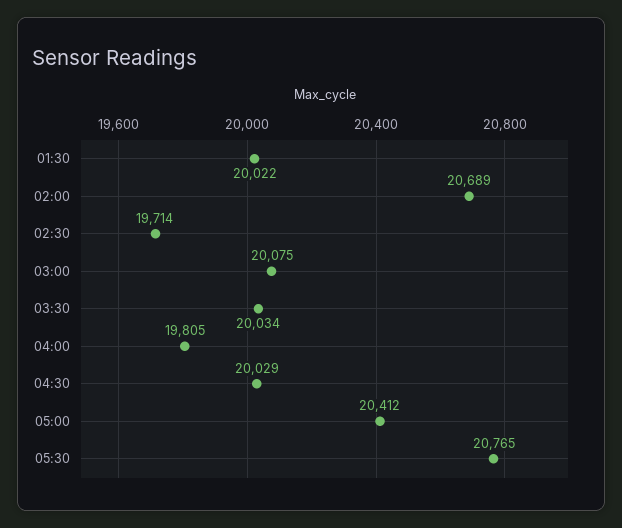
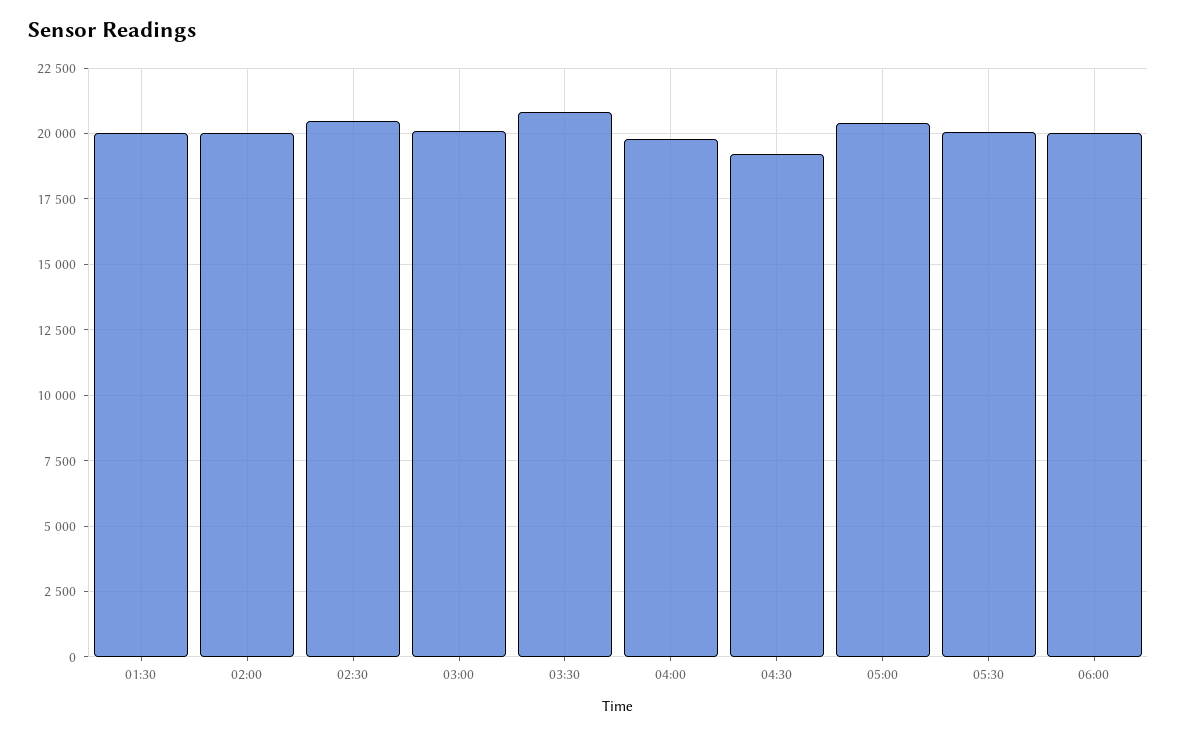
02:00: 20689 -> 20000
02:30: 19714 -> 20500
03:30: 20034 -> 20750
04:30: 20029 -> 19250
05:30: 20765 -> 20000
06:00: none -> 20000

